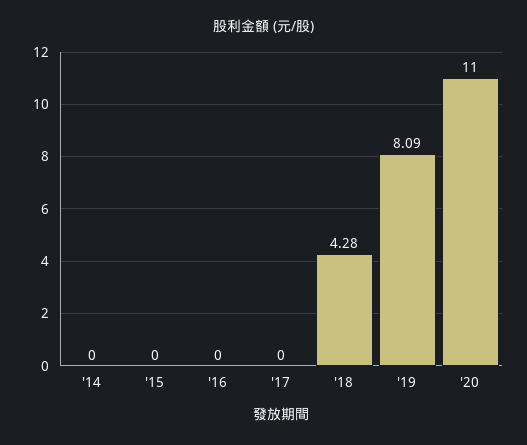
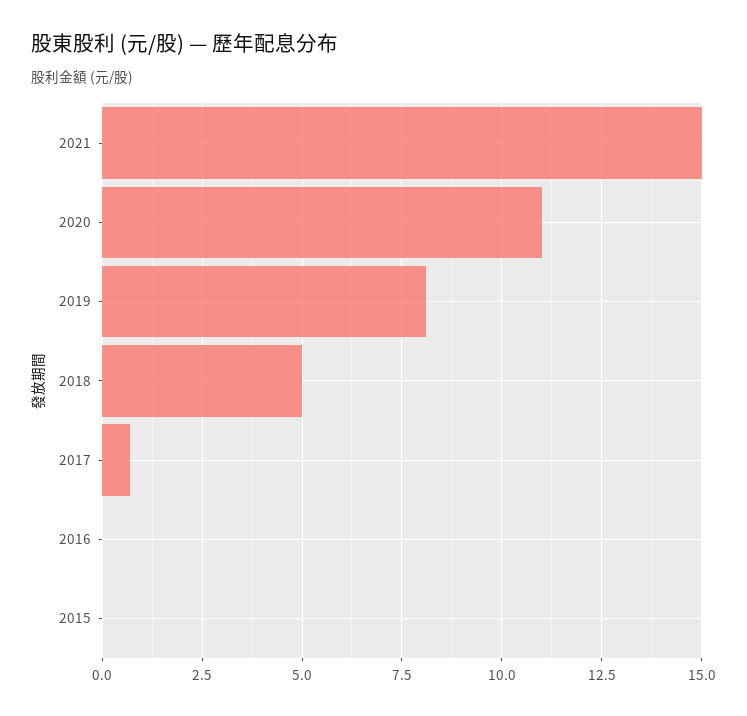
'14: 0 -> none
'17: 0 -> 0.75
'18: 4.28 -> 5
2021: none -> 15

